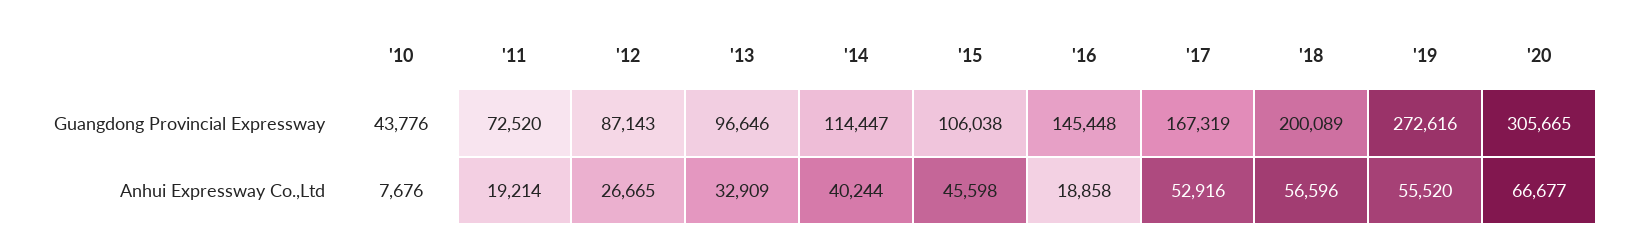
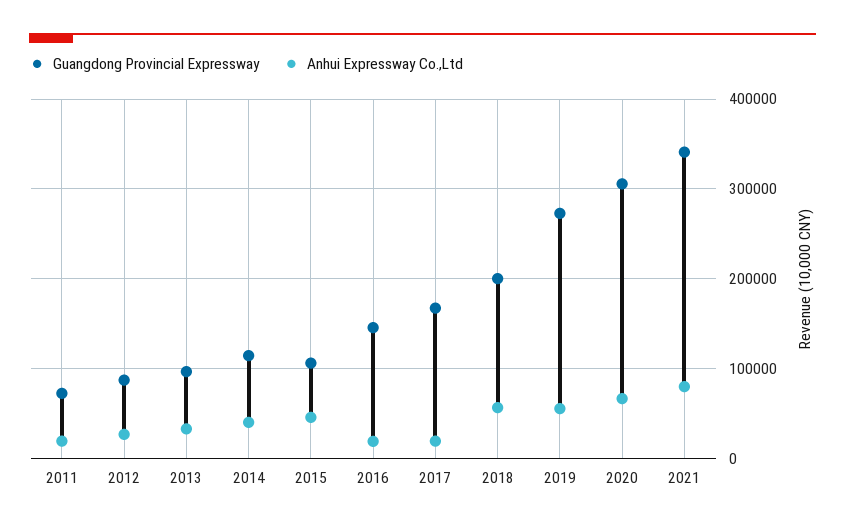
Guangdong Provincial Expressway, '10: 43776 -> none
Anhui Expressway Co.,Ltd, '10: 7676 -> none
Anhui Expressway Co.,Ltd, '17: 52916 -> 20000
Guangdong Provincial Expressway, 2021: none -> 340000
Anhui Expressway Co.,Ltd, 2021: none -> 80000

